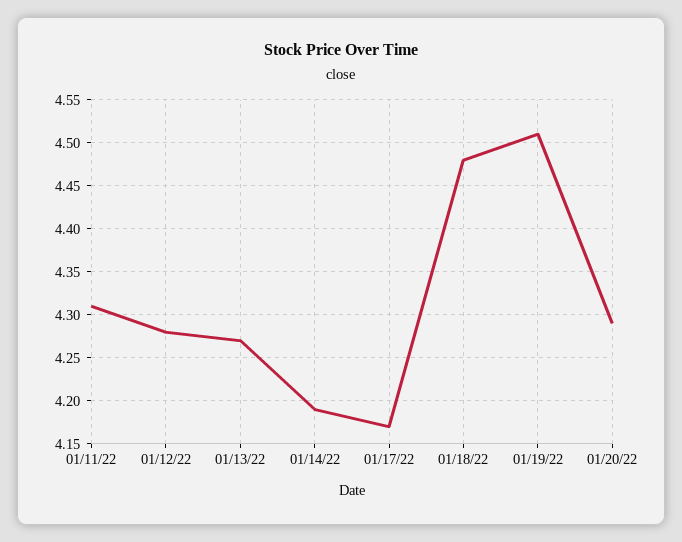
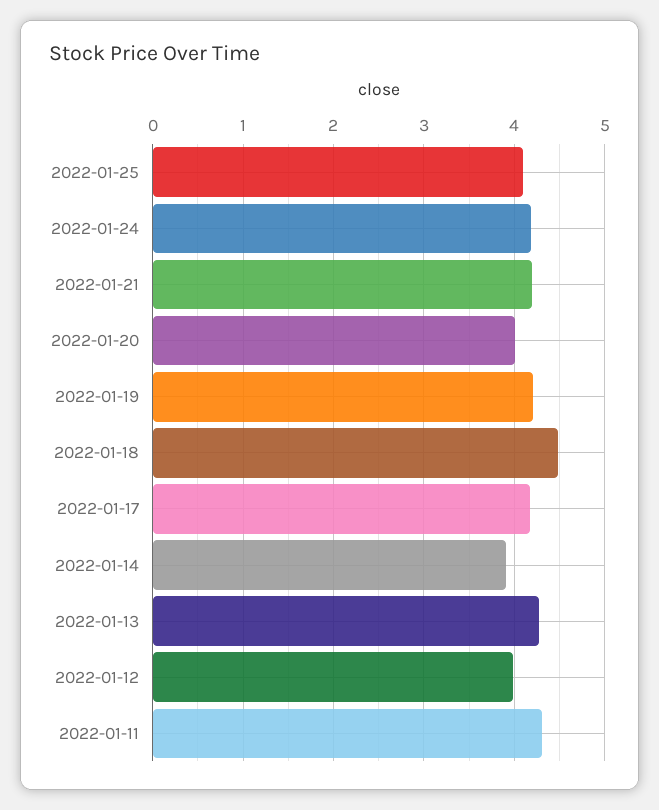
01/12/22: 4.28 -> 4
01/14/22: 4.19 -> 3.9
01/19/22: 4.51 -> 4.2
01/20/22: 4.29 -> 4
2022-01-25: none -> 4.1
2022-01-24: none -> 4.2
2022-01-21: none -> 4.2

